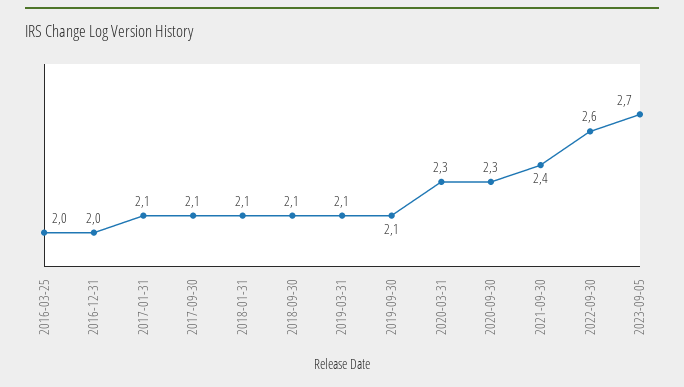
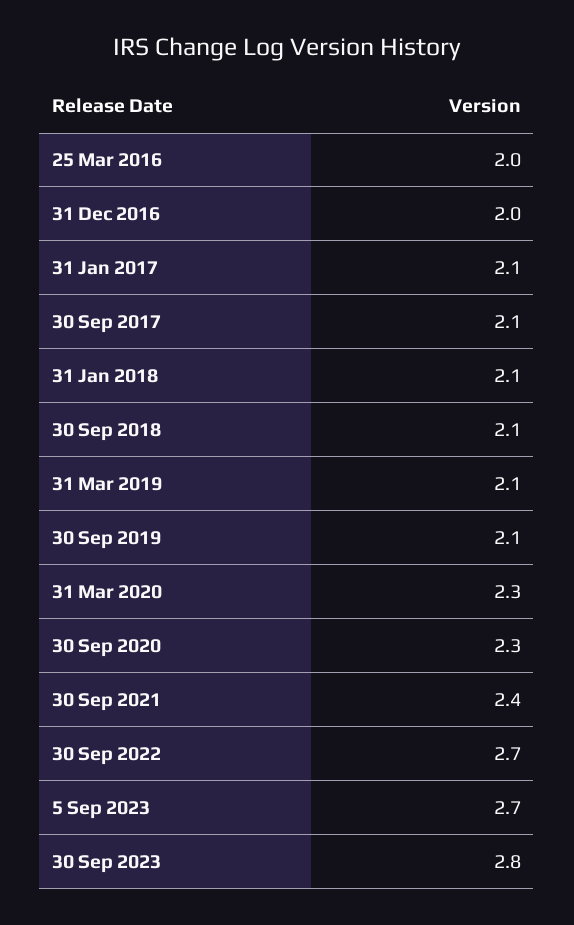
2022-09-30: 2.6 -> 2.7
30 Sep 2023: none -> 2.8

